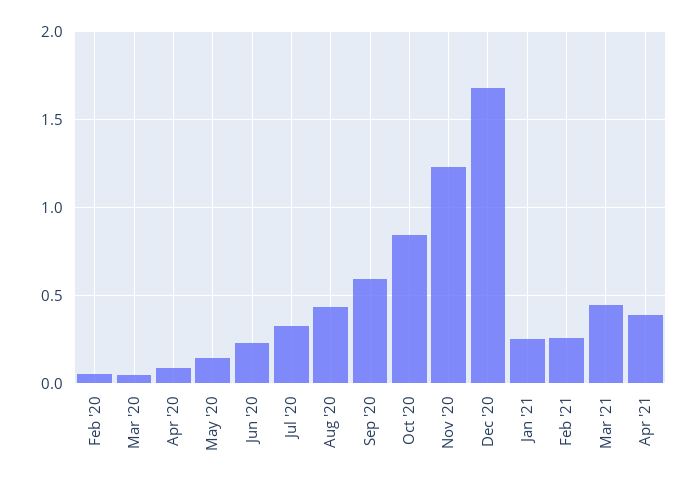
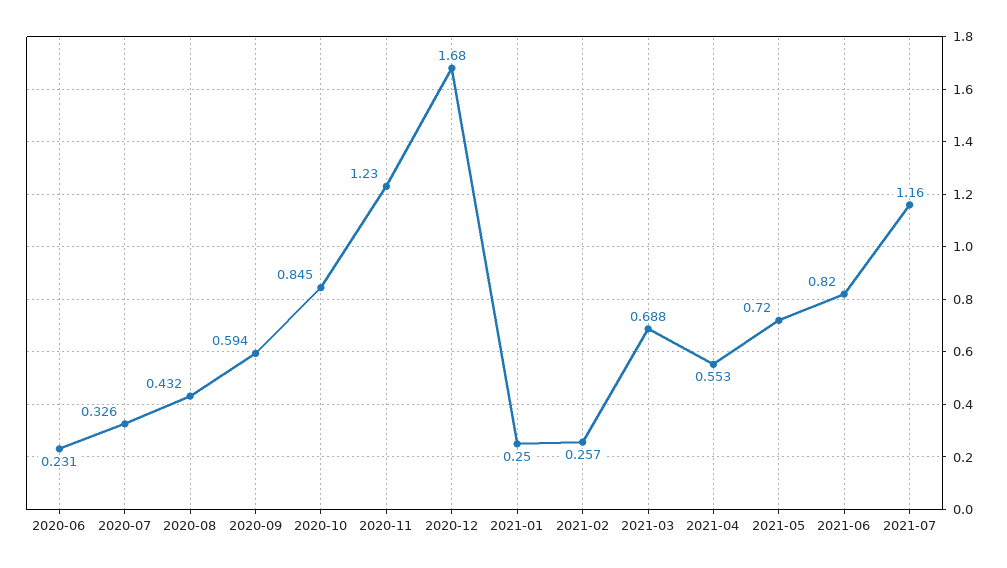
Feb '20: 0.05 -> none
Mar '20: 0.05 -> none
Apr '20: 0.1 -> none
May '20: 0.15 -> none
Mar '21: 0.45 -> 0.688
Apr '21: 0.4 -> 0.553
2021-05: none -> 0.72
2021-06: none -> 0.82
2021-07: none -> 1.16

